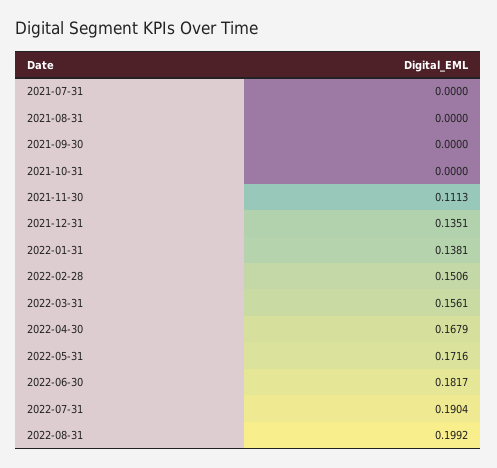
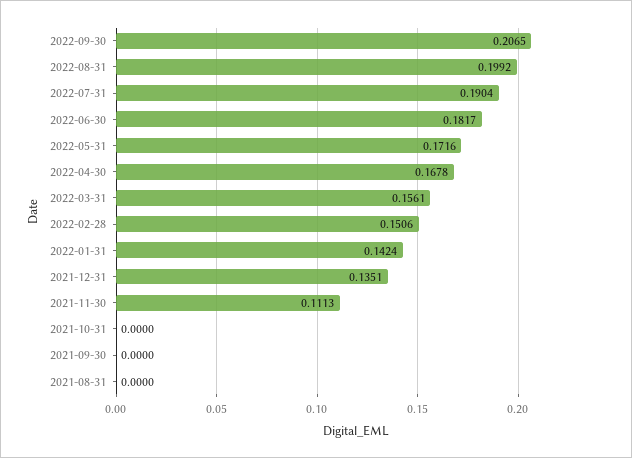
2021-07-31: 0 -> none
2022-01-31: 0.1381 -> 0.1424
2022-04-30: 0.1679 -> 0.1678
2022-09-30: none -> 0.2065

